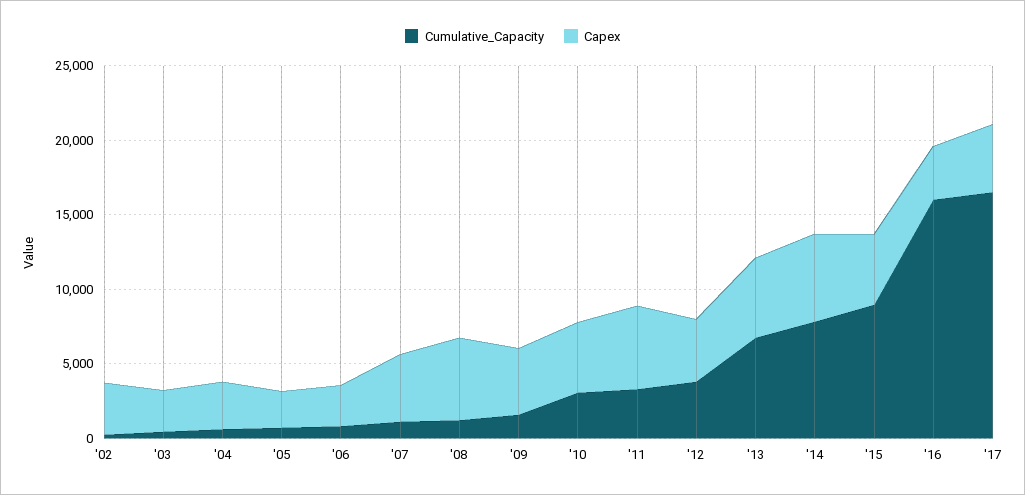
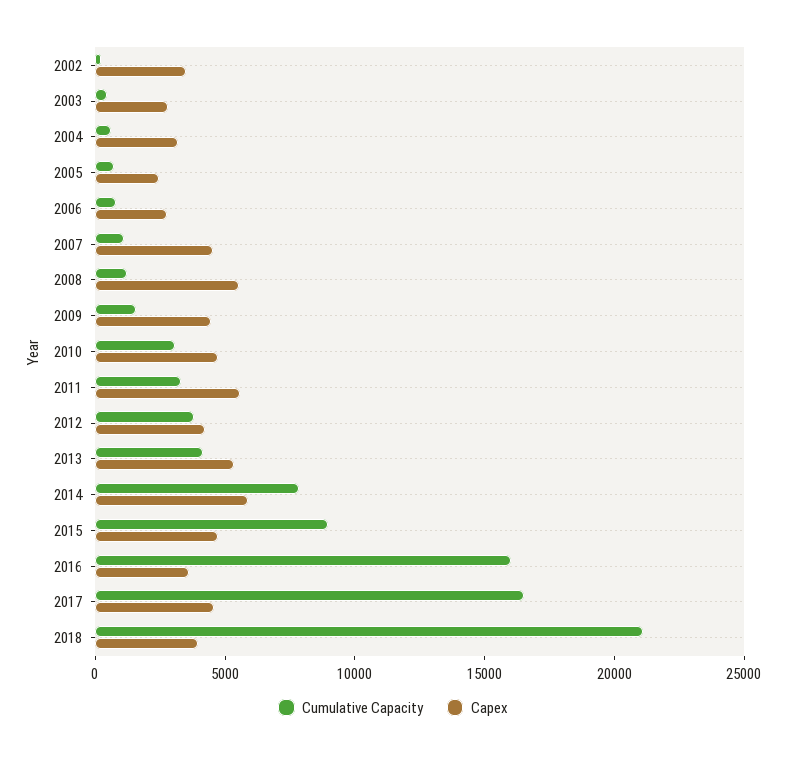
Cumulative_Capacity, '13: 7000 -> 4000
Cumulative_Capacity, 2018: none -> 21000
Capex, 2018: none -> 4000

